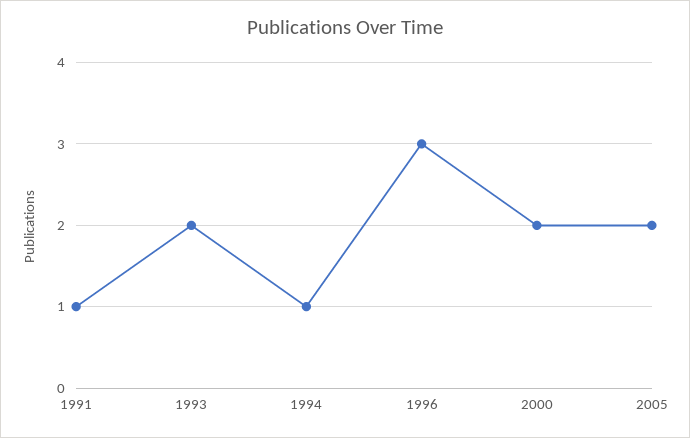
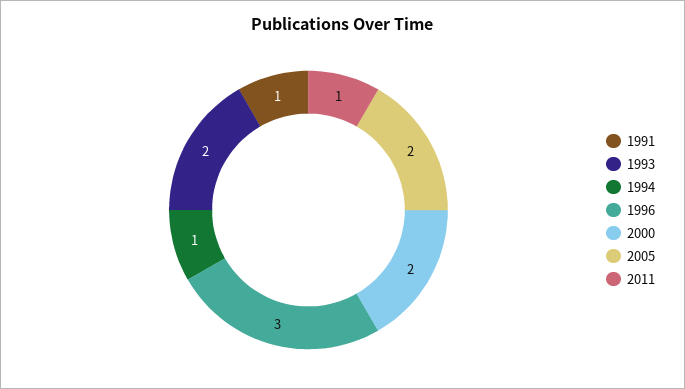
2011: none -> 1

